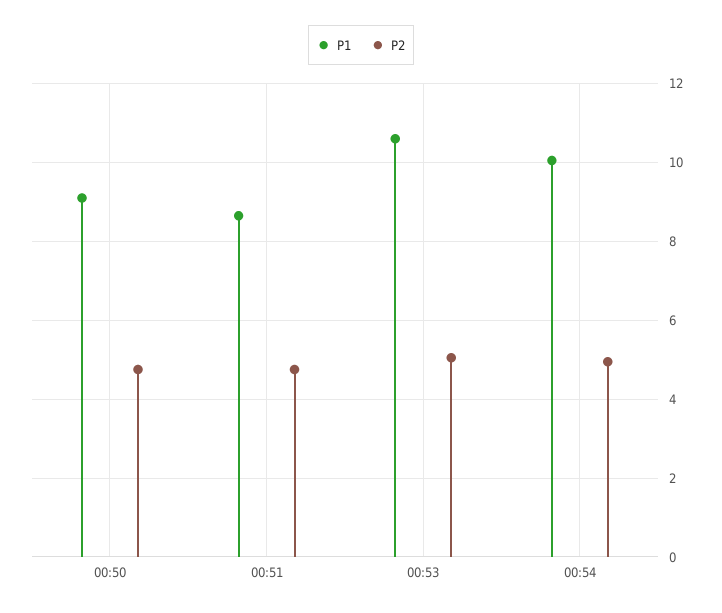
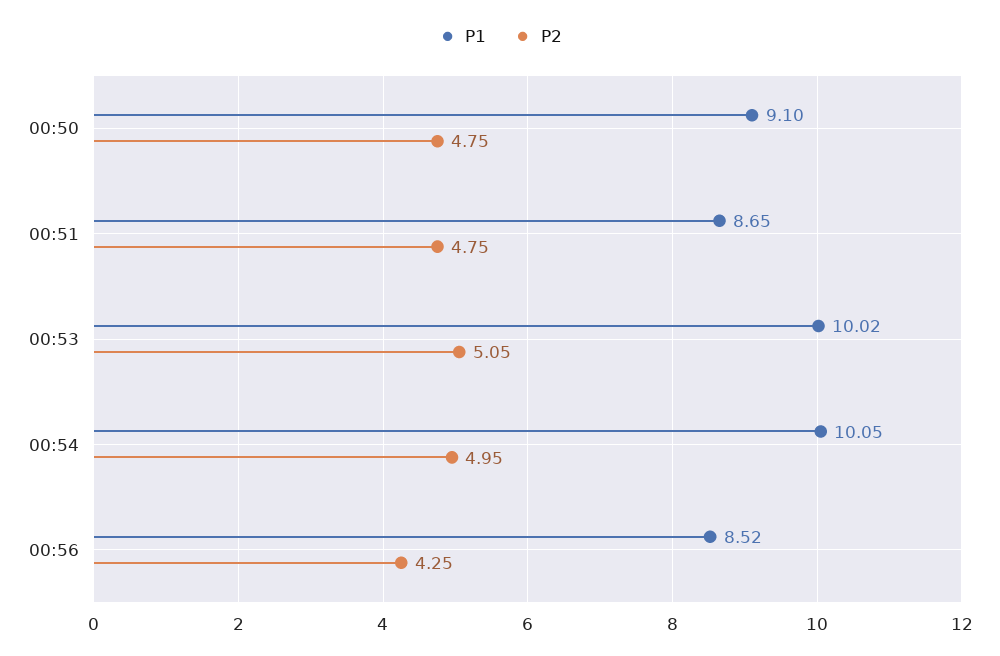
P1, 00:53: 10.6 -> 10.02
P1, 00:56: none -> 8.52
P2, 00:56: none -> 4.25

